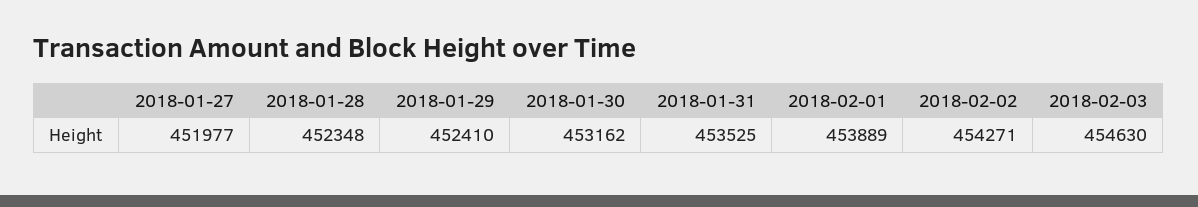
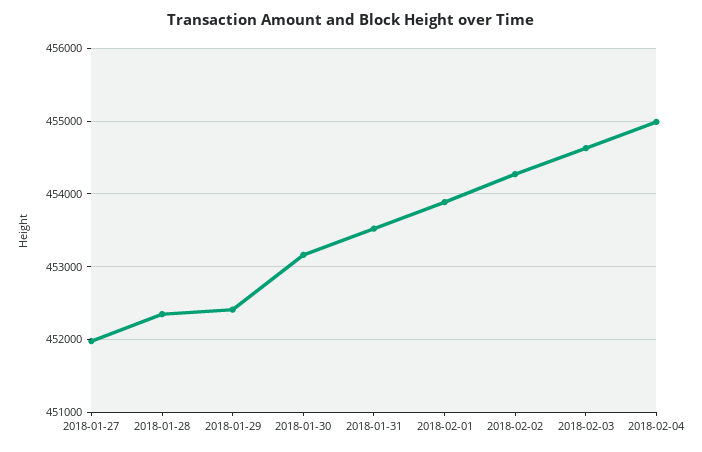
2018-02-04: none -> 455000

